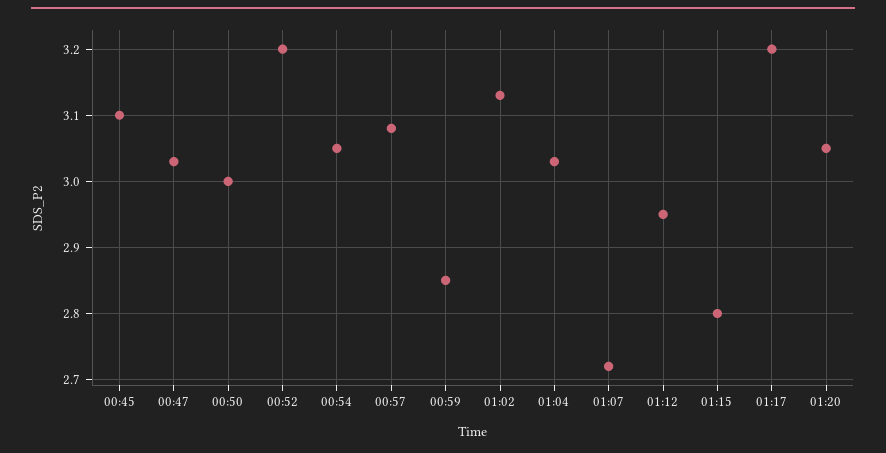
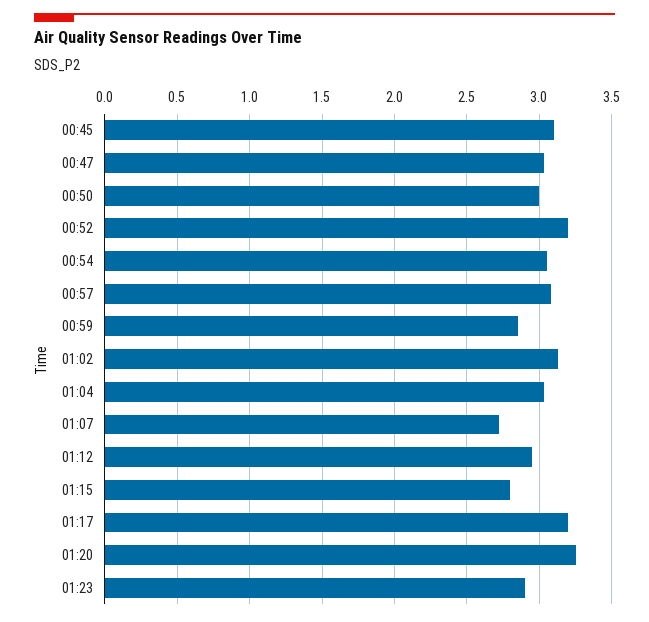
01:20: 3.05 -> 3.25
01:23: none -> 2.9

